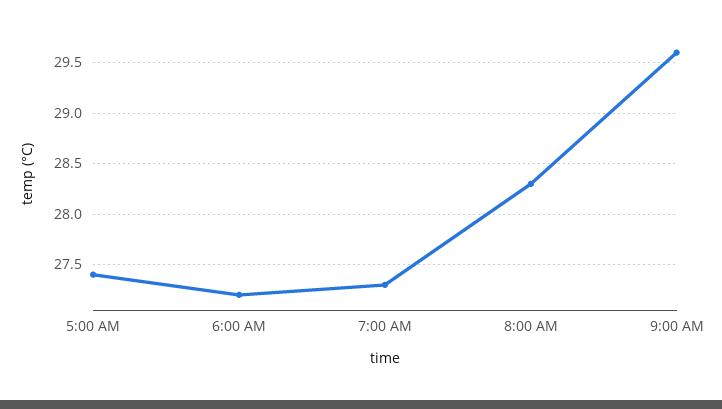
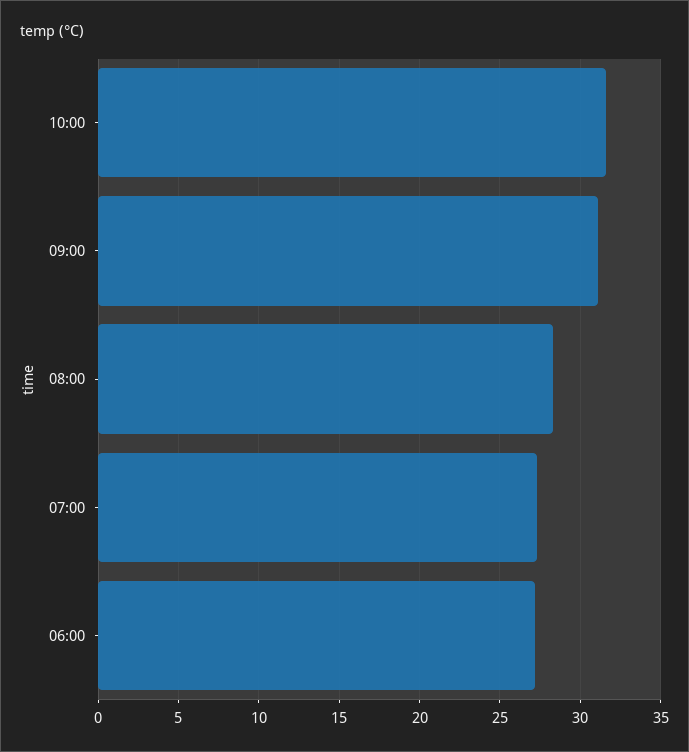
5:00 AM: 27.4 -> none
9:00 AM: 29.6 -> 31
10:00: none -> 31.5

